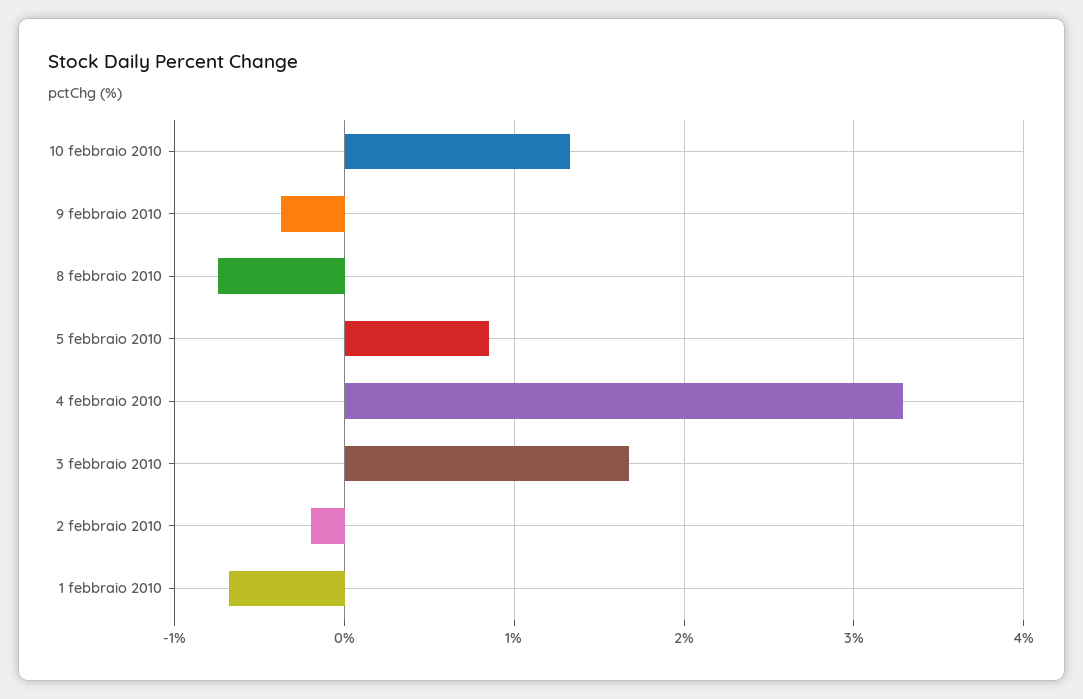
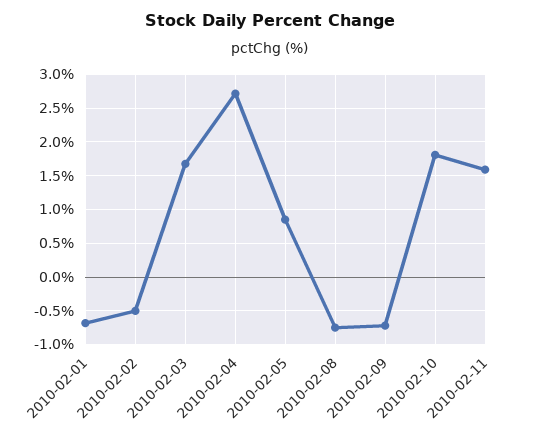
10 febbraio 2010: 1.3 -> 1.8
9 febbraio 2010: -0.4 -> -0.7
4 febbraio 2010: 3.3 -> 2.7
2 febbraio 2010: -0.2 -> -0.5
2010-02-11: none -> 1.6

